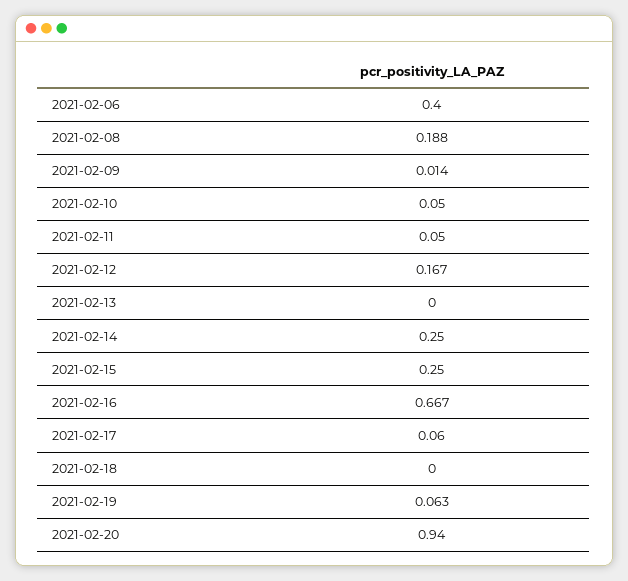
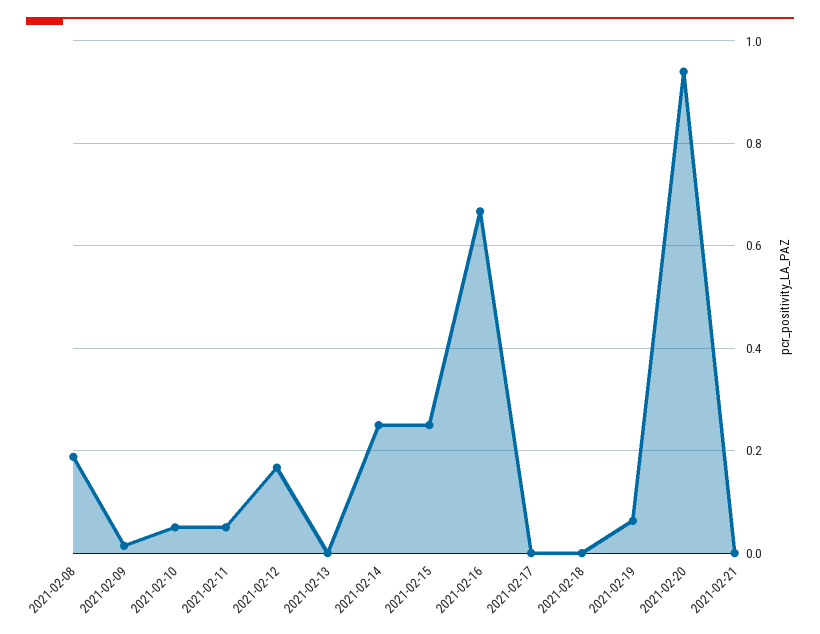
2021-02-06: 0.4 -> none
2021-02-17: 0.06 -> 0
2021-02-21: none -> 0

